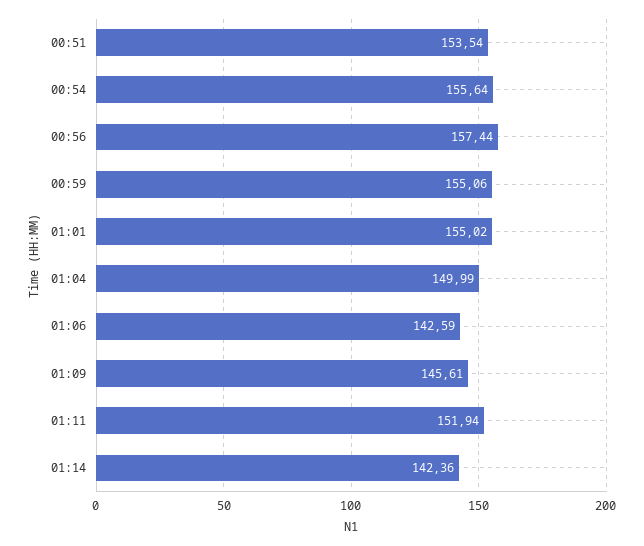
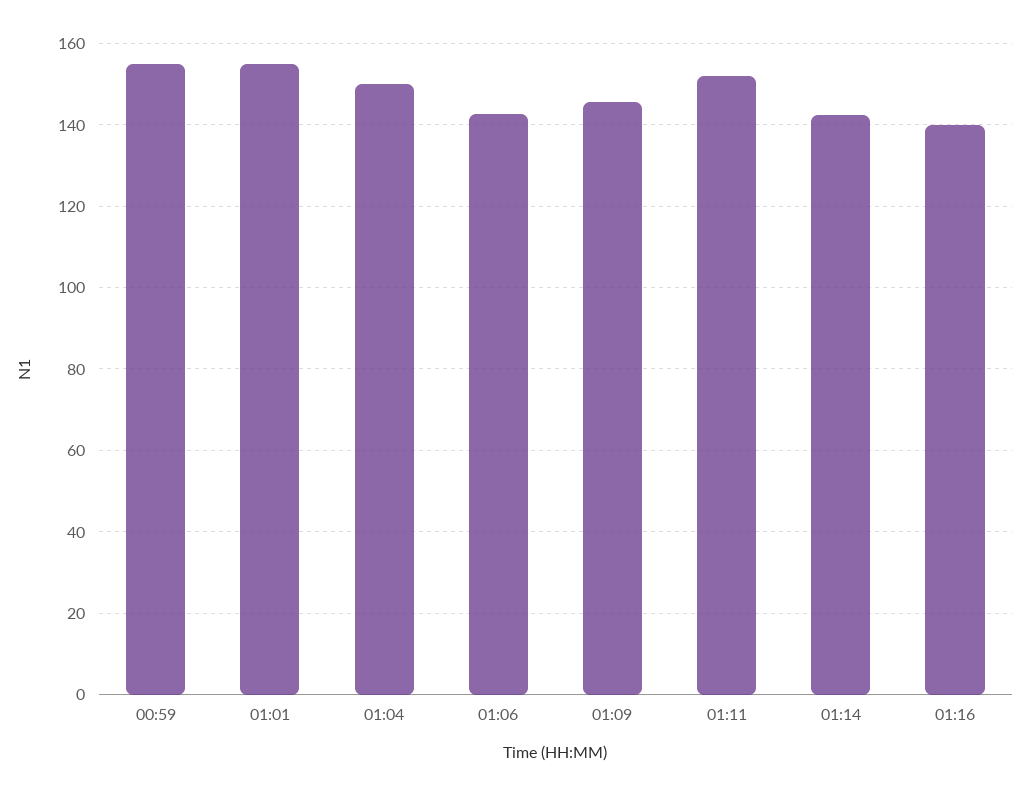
00:51: 153.54 -> none
00:54: 155.64 -> none
00:56: 157.44 -> none
01:16: none -> 140

